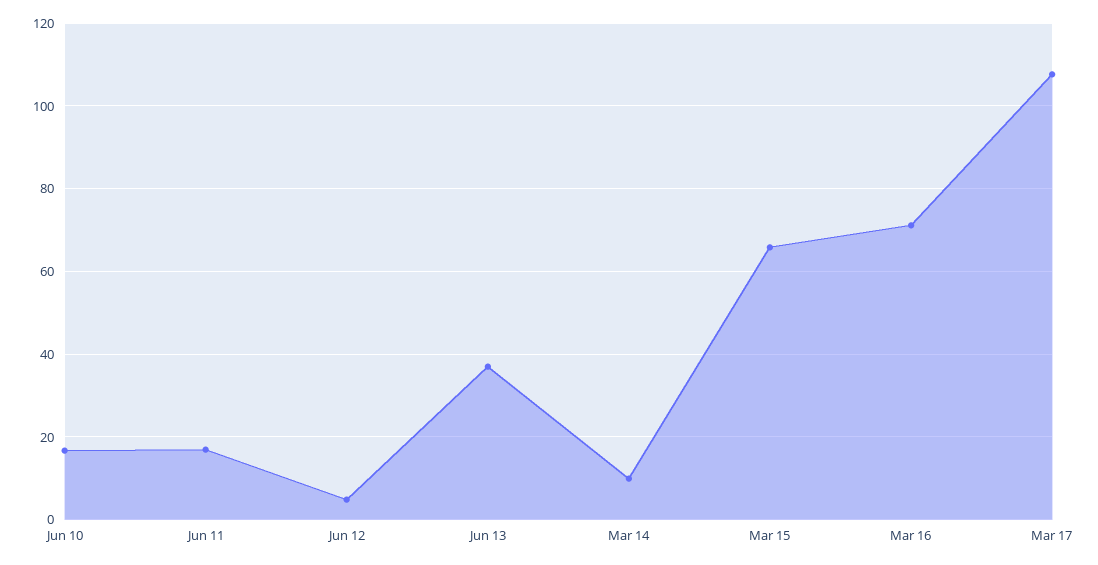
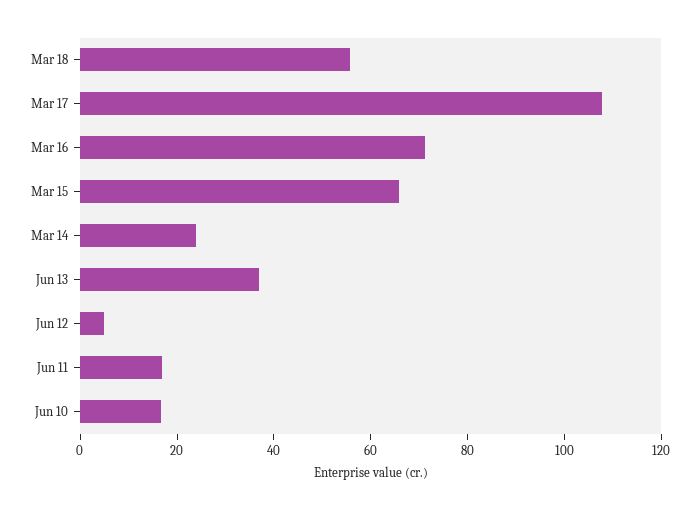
Mar 14: 10 -> 25
Mar 18: none -> 55

